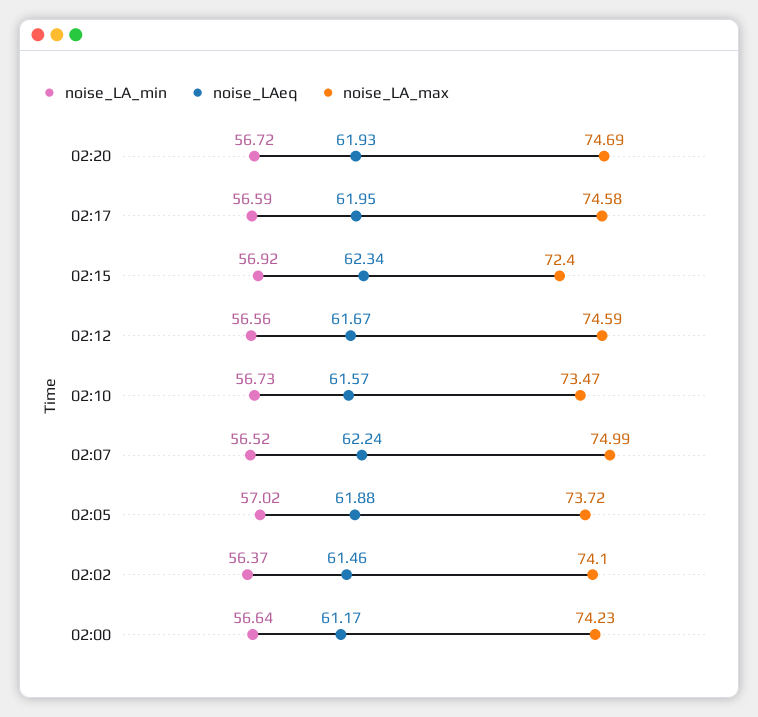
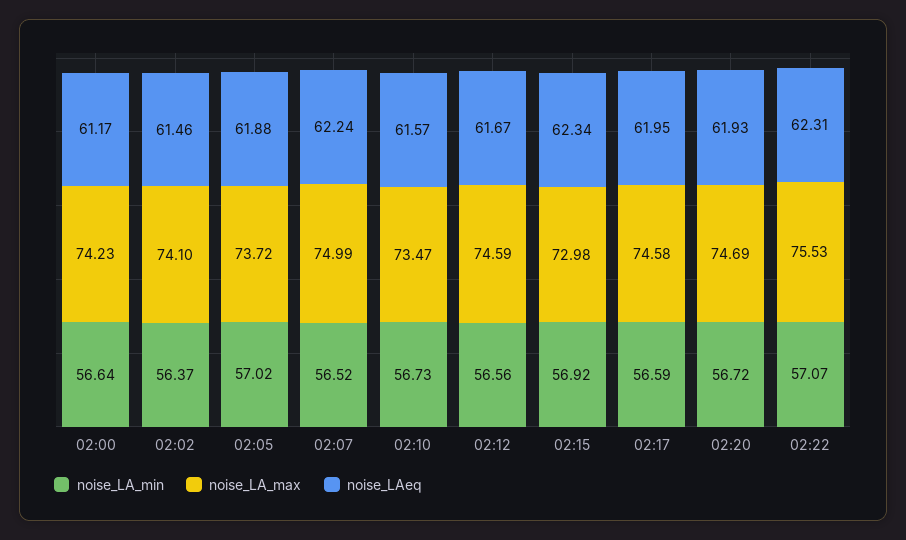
noise_LA_max, 02:15: 72.4 -> 72.98
noise_LA_min, 02:22: none -> 57.07
noise_LA_max, 02:22: none -> 75.53
noise_LAeq, 02:22: none -> 62.31

